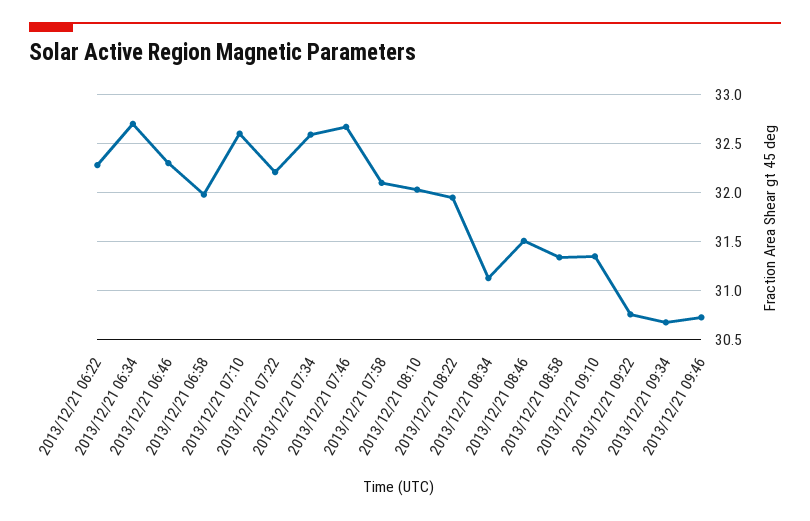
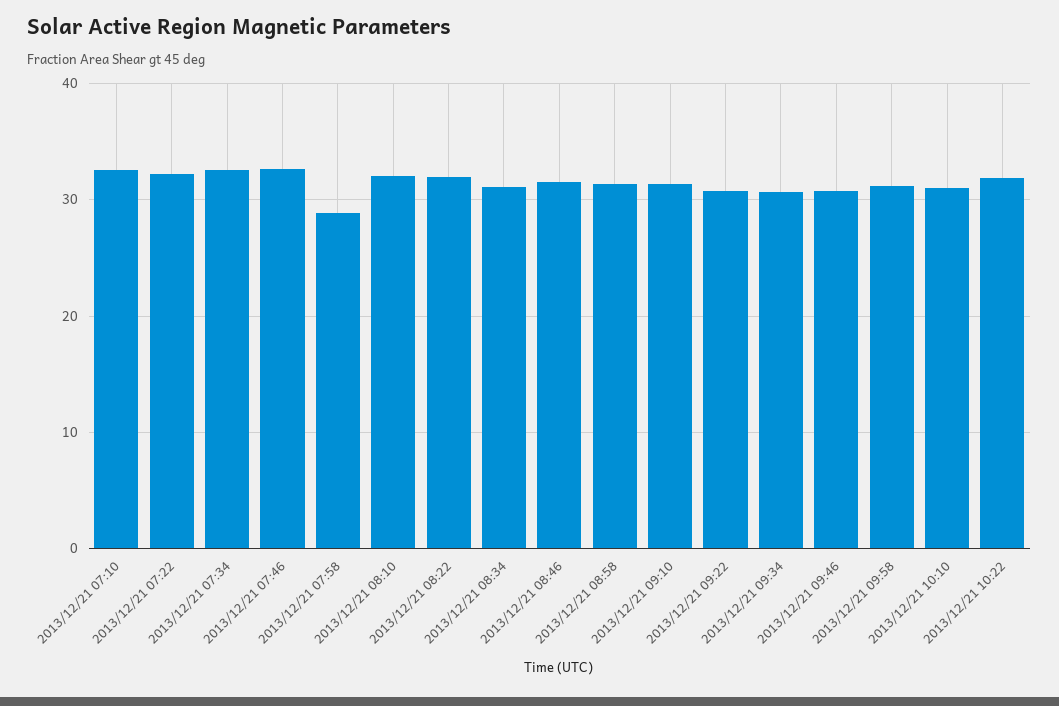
2013/12/21 06:22: 32.3 -> none
2013/12/21 06:34: 32.7 -> none
2013/12/21 06:46: 32.3 -> none
2013/12/21 06:58: 32 -> none
2013/12/21 07:58: 32.1 -> 29
2013/12/21 09:58: none -> 31
2013/12/21 10:10: none -> 31
2013/12/21 10:22: none -> 32

